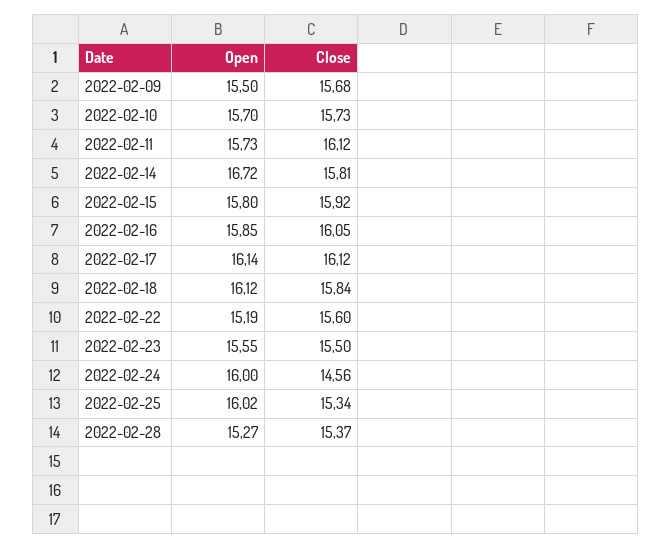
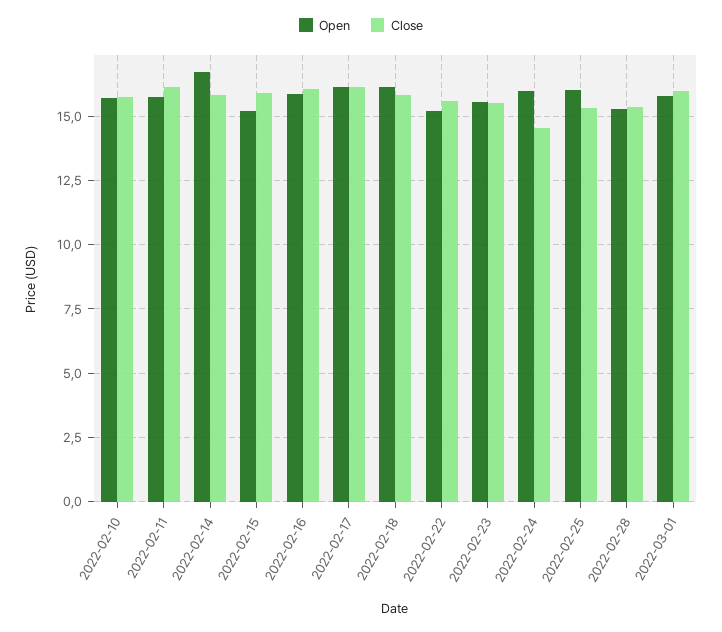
Open, 2022-02-09: 15.5 -> none
Close, 2022-02-09: 15.68 -> none
Open, 2022-02-15: 15.8 -> 15.25
Open, 2022-03-01: none -> 15.75
Close, 2022-03-01: none -> 16

